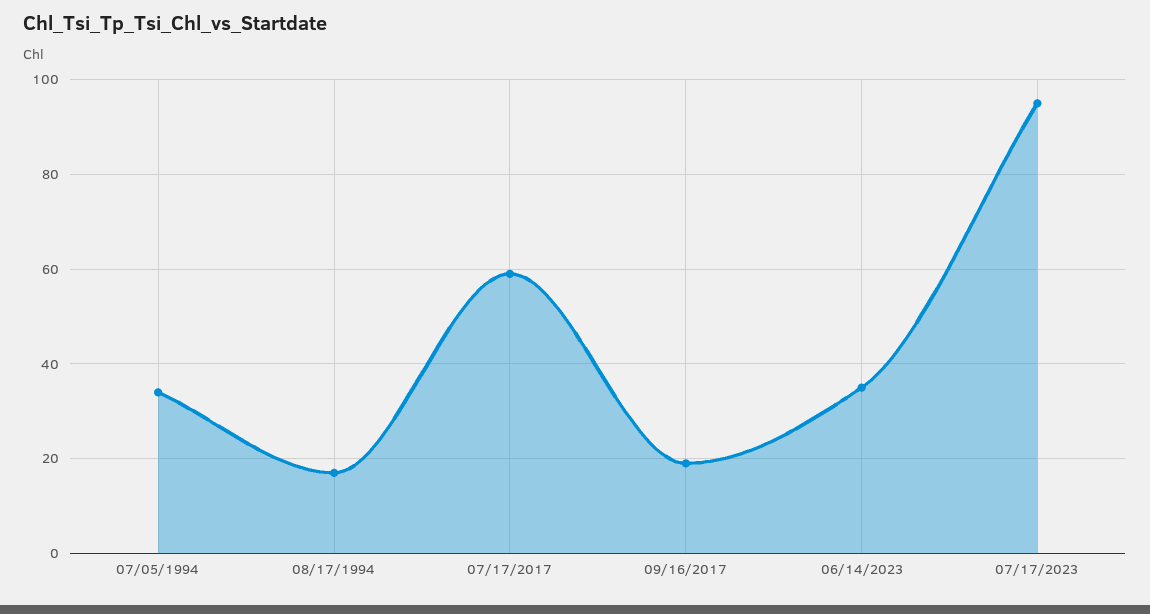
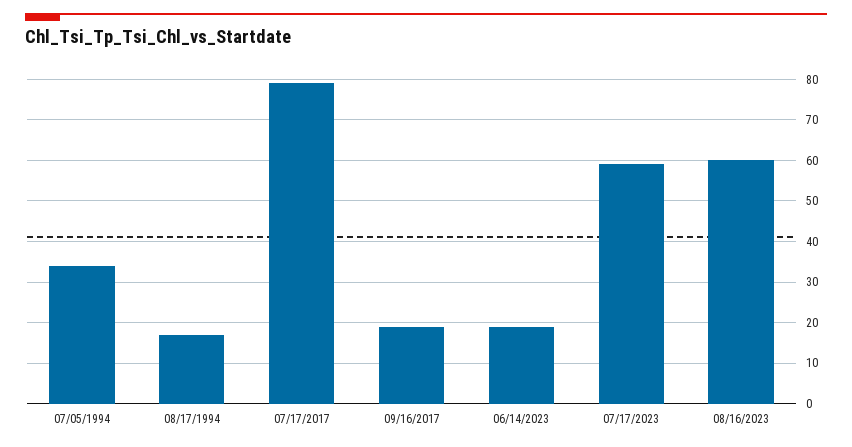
07/17/2017: 60 -> 80
06/14/2023: 35 -> 20
07/17/2023: 95 -> 60
08/16/2023: none -> 60

